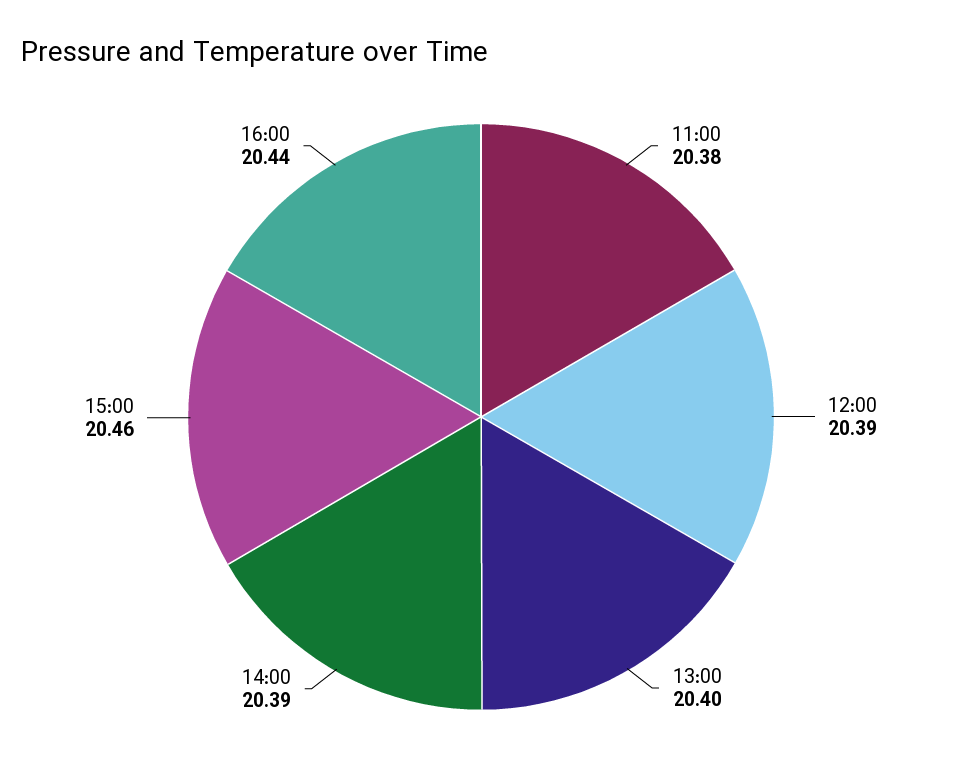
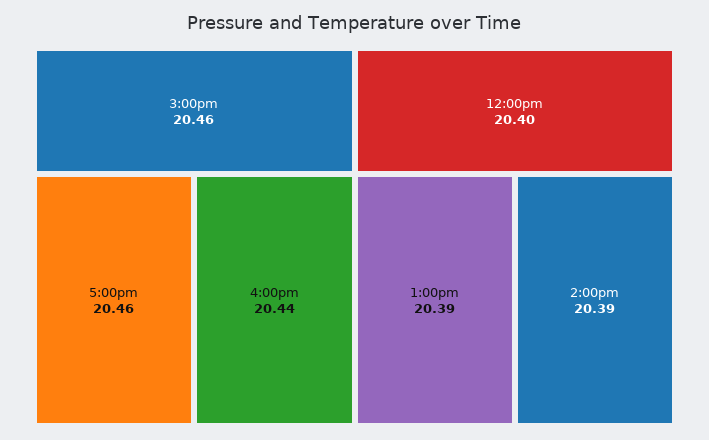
11:00: 20.38 -> none
12:00: 20.39 -> 20.4
13:00: 20.4 -> 20.39
5:00pm: none -> 20.46

